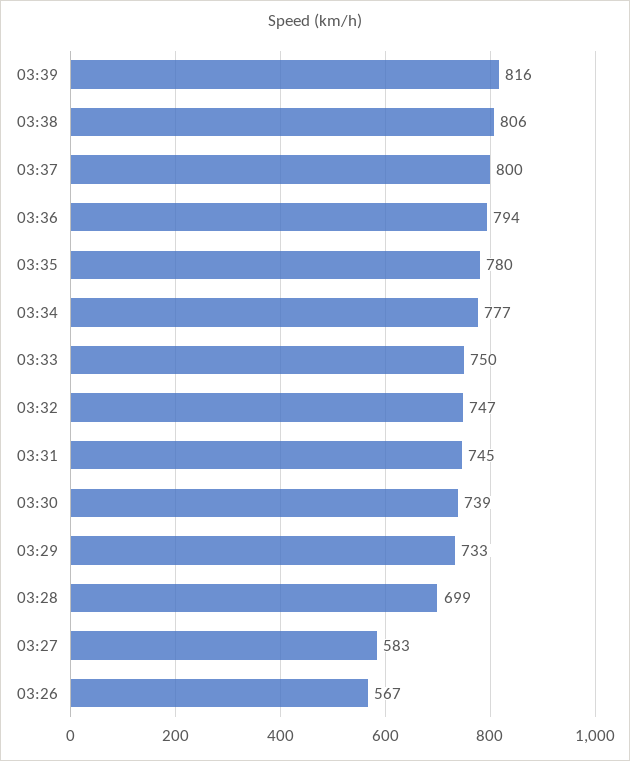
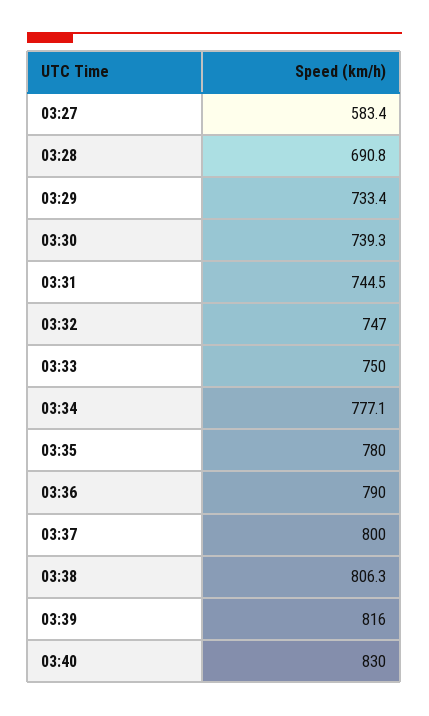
03:36: 794 -> 790
03:28: 699 -> 690.8
03:26: 567 -> none
03:40: none -> 830

